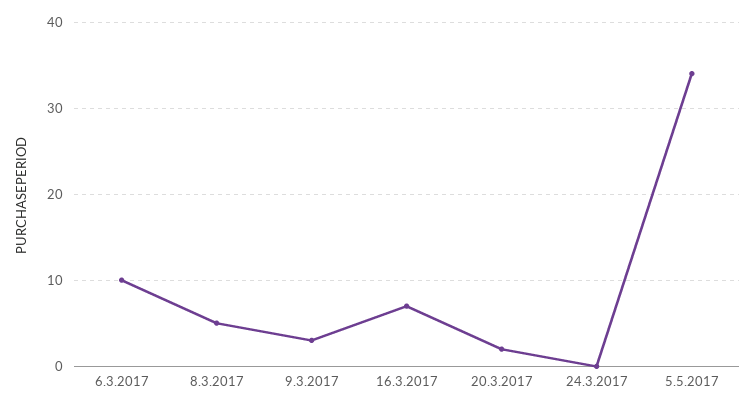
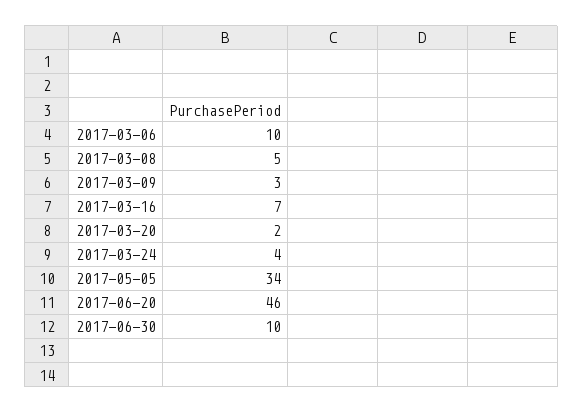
24.3.2017: 0 -> 4
2017-06-20: none -> 46
2017-06-30: none -> 10

